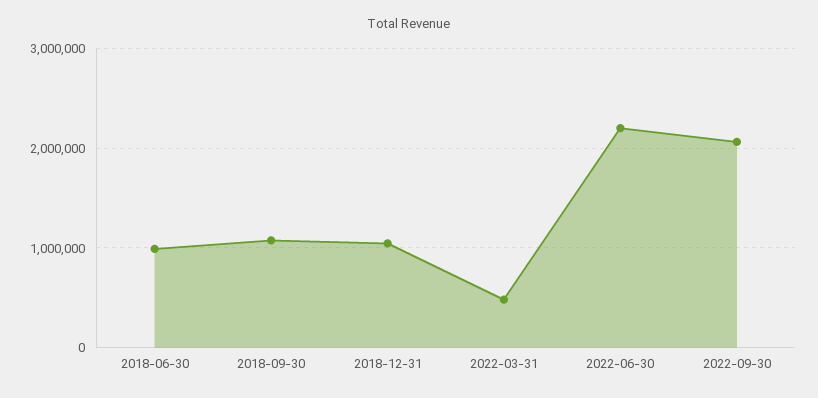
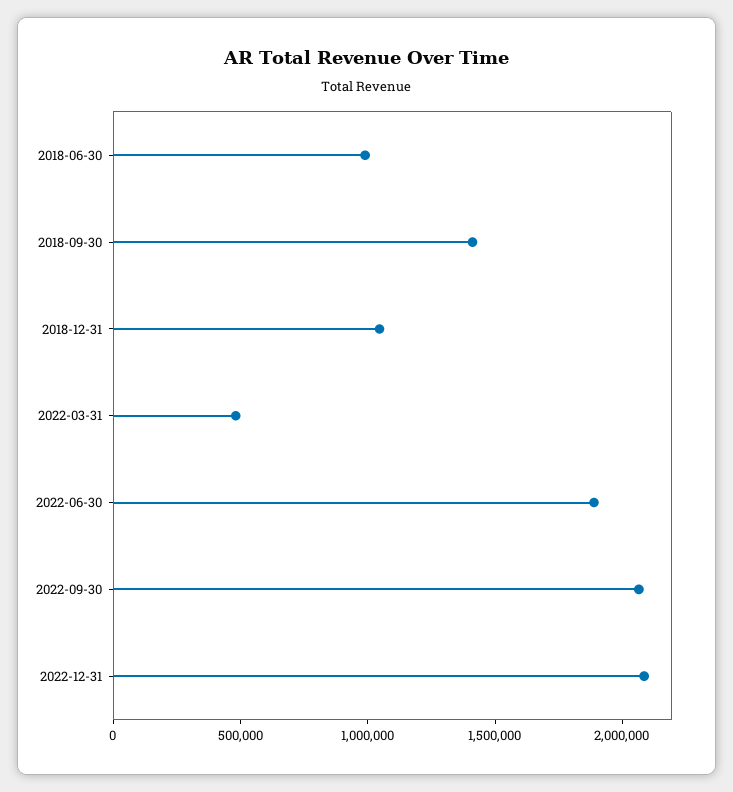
2018-09-30: 1100000 -> 1400000
2022-06-30: 2200000 -> 1900000
2022-12-31: none -> 2100000

